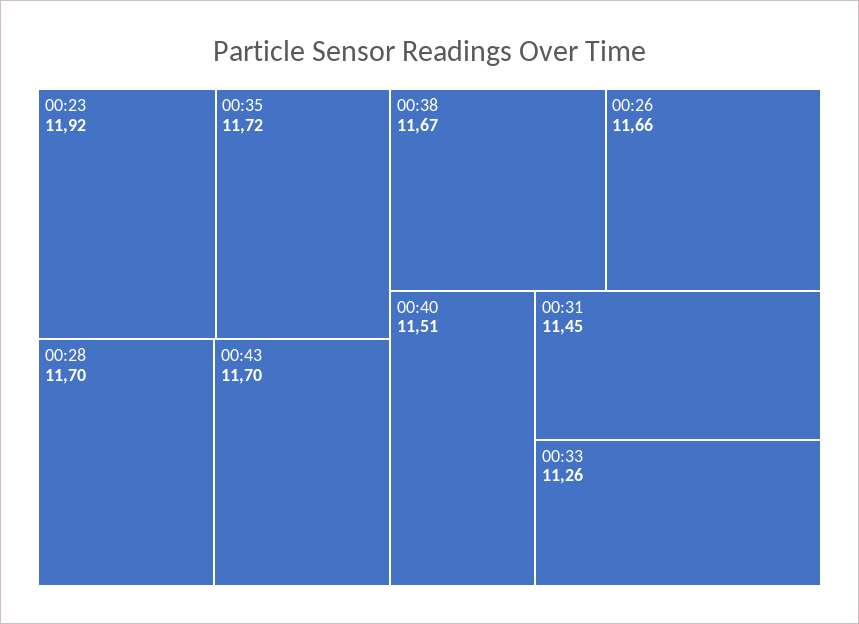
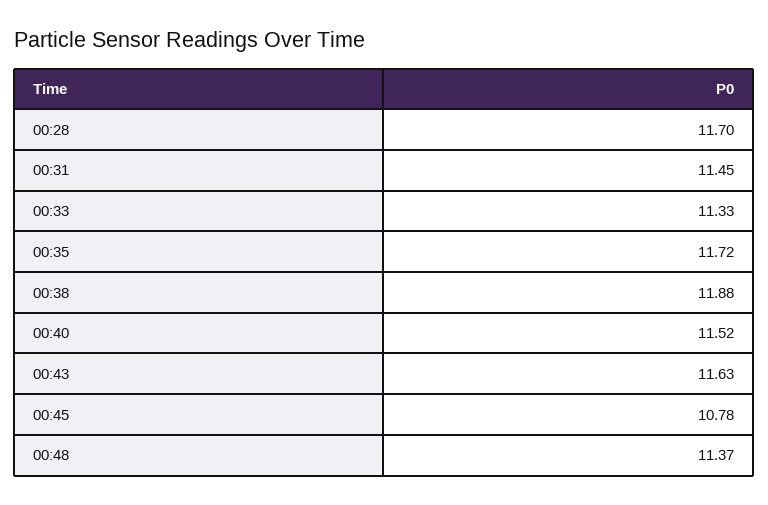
00:23: 11.92 -> none
00:43: 11.7 -> 11.63
00:38: 11.67 -> 11.88
00:26: 11.66 -> none
00:40: 11.51 -> 11.52
00:33: 11.26 -> 11.33
00:45: none -> 10.78
00:48: none -> 11.37

